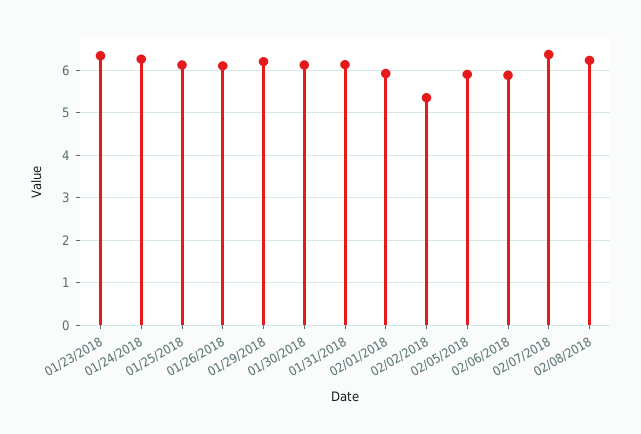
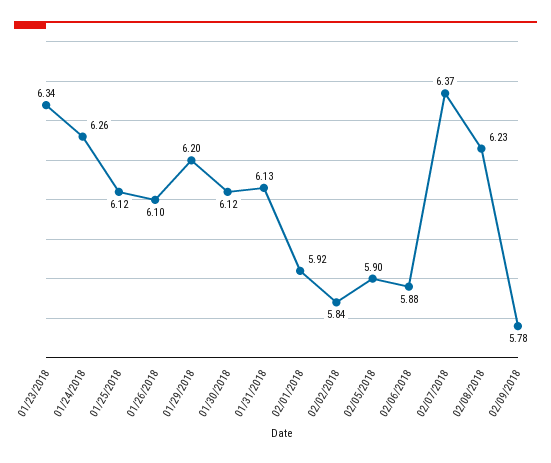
02/02/2018: 5.4 -> 5.84
02/09/2018: none -> 5.78

